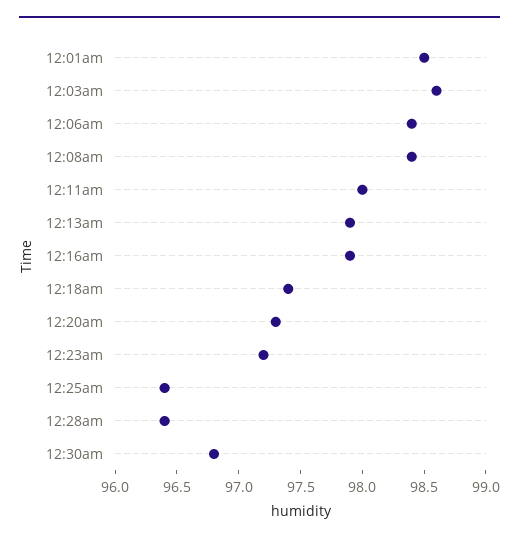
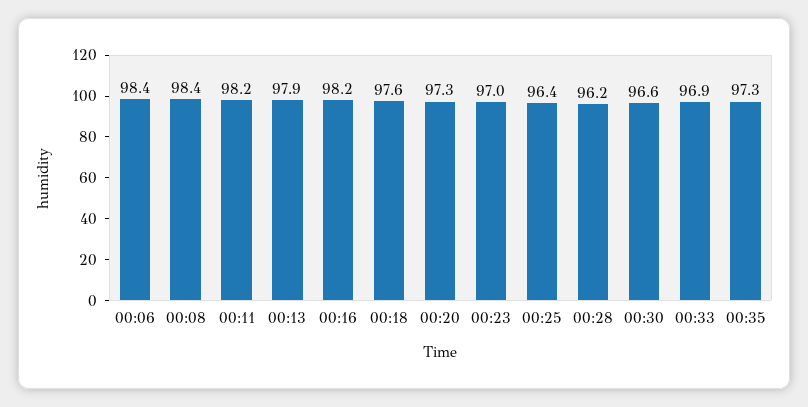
12:01am: 98.5 -> none
12:03am: 98.6 -> none
12:11am: 98 -> 98.2
12:16am: 97.9 -> 98.2
12:18am: 97.4 -> 97.6
12:23am: 97.2 -> 97
12:28am: 96.4 -> 96.2
12:30am: 96.8 -> 96.6
00:33: none -> 96.9
00:35: none -> 97.3

